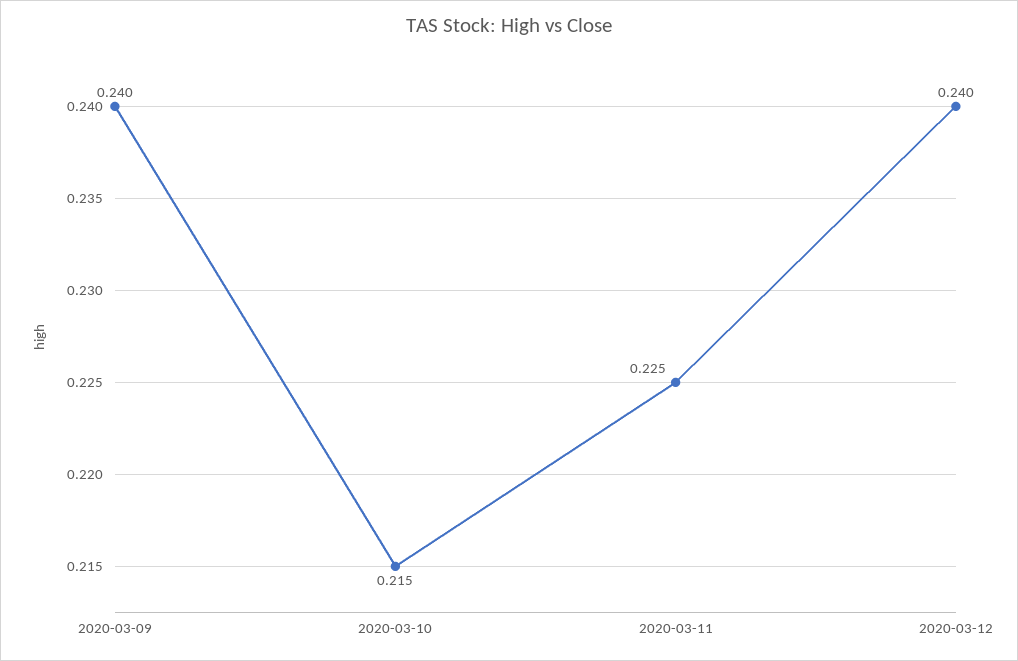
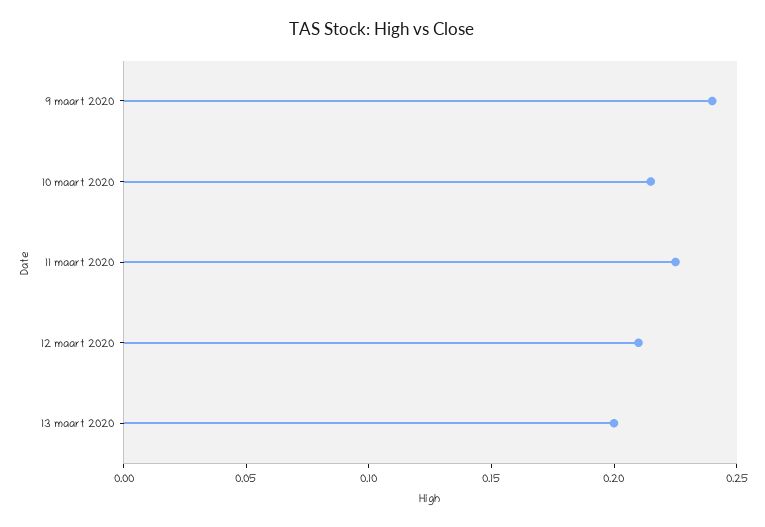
2020-03-12: 0.24 -> 0.21
13 maart 2020: none -> 0.2

